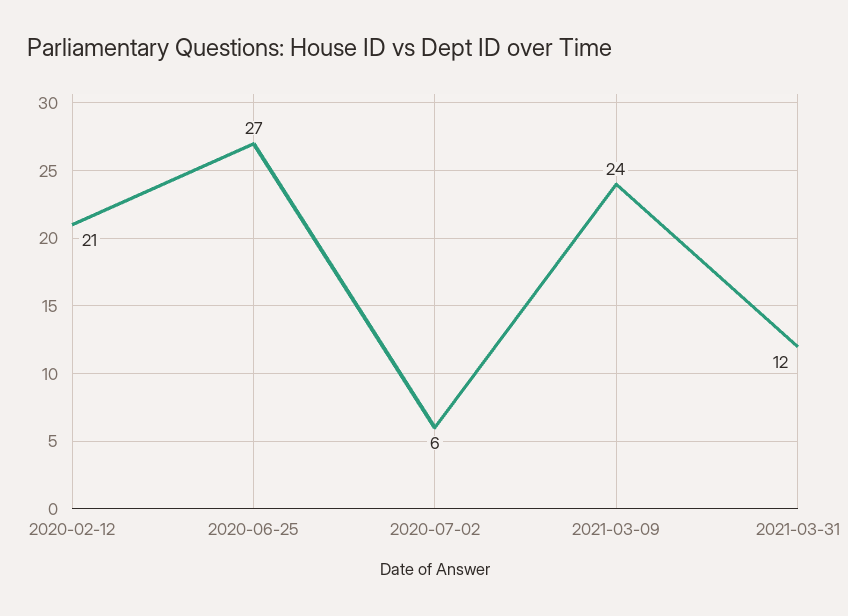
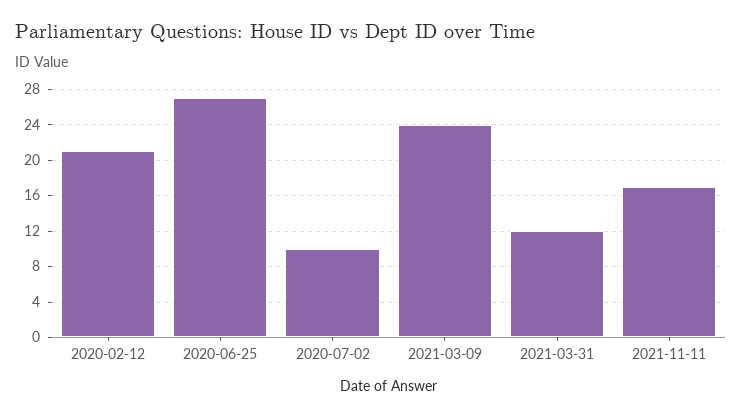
2020-07-02: 6 -> 10
2021-11-11: none -> 17

